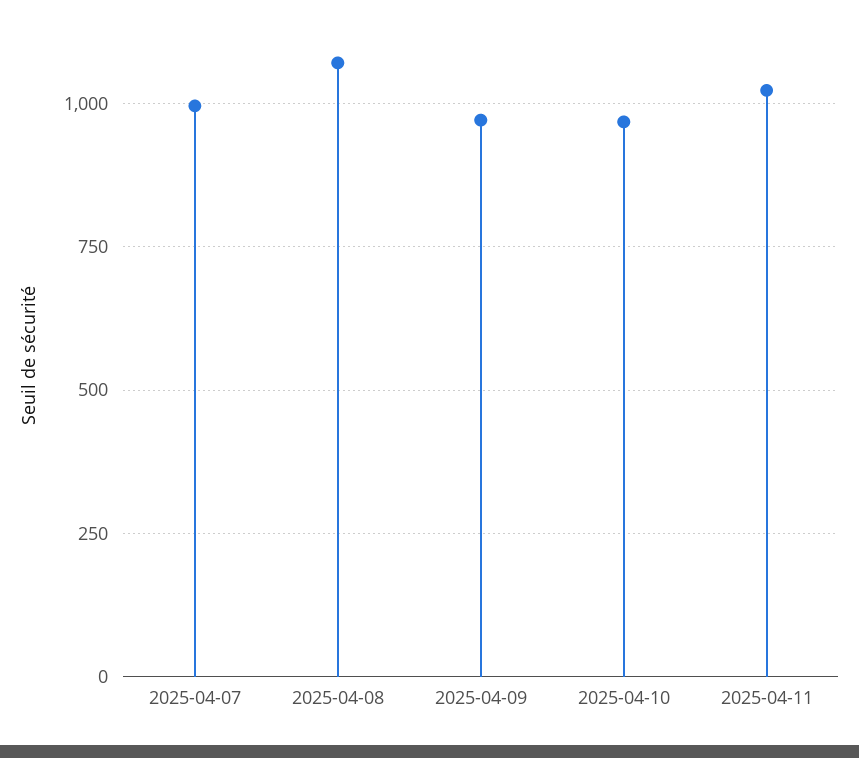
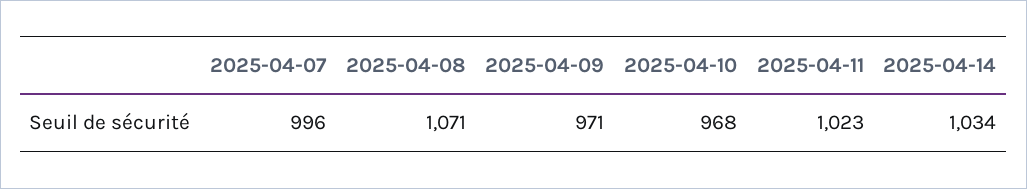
2025-04-14: none -> 1034

